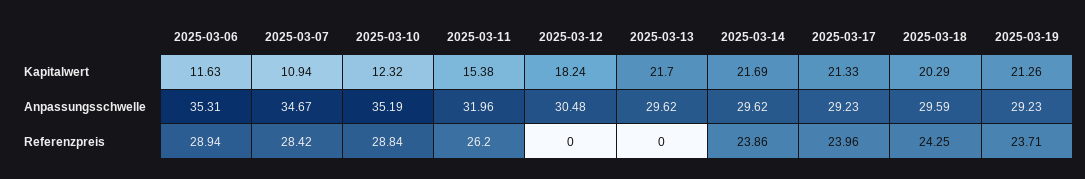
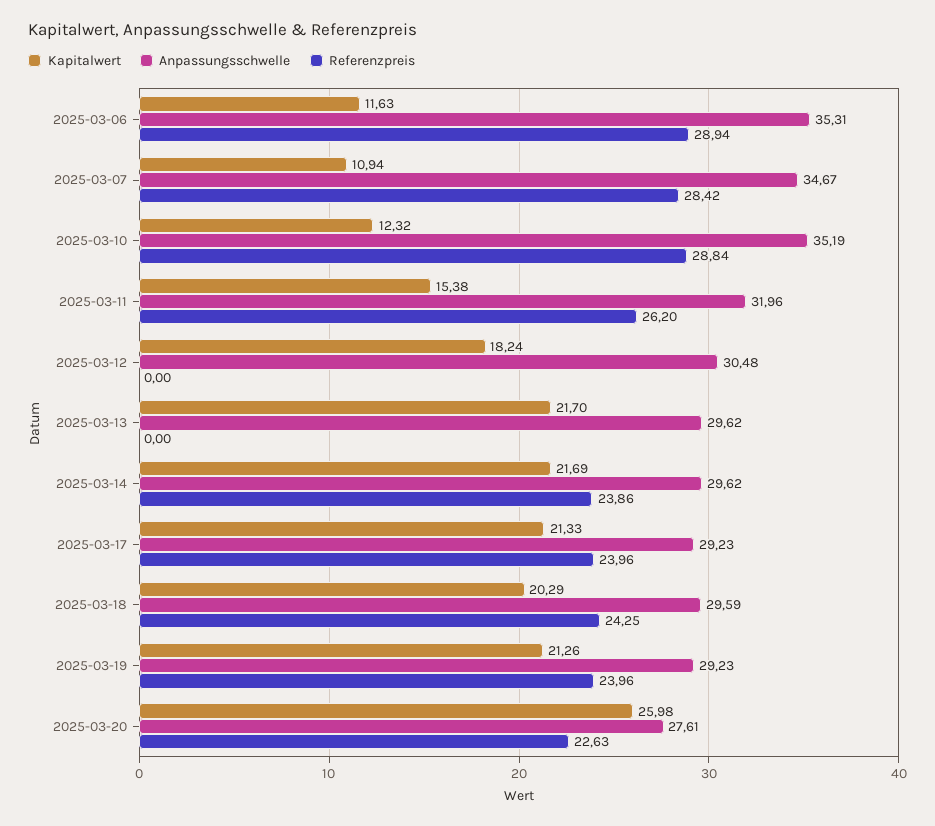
Referenzpreis, 2025-03-19: 23.71 -> 23.96
Kapitalwert, 2025-03-20: none -> 25.98
Anpassungsschwelle, 2025-03-20: none -> 27.61
Referenzpreis, 2025-03-20: none -> 22.63

